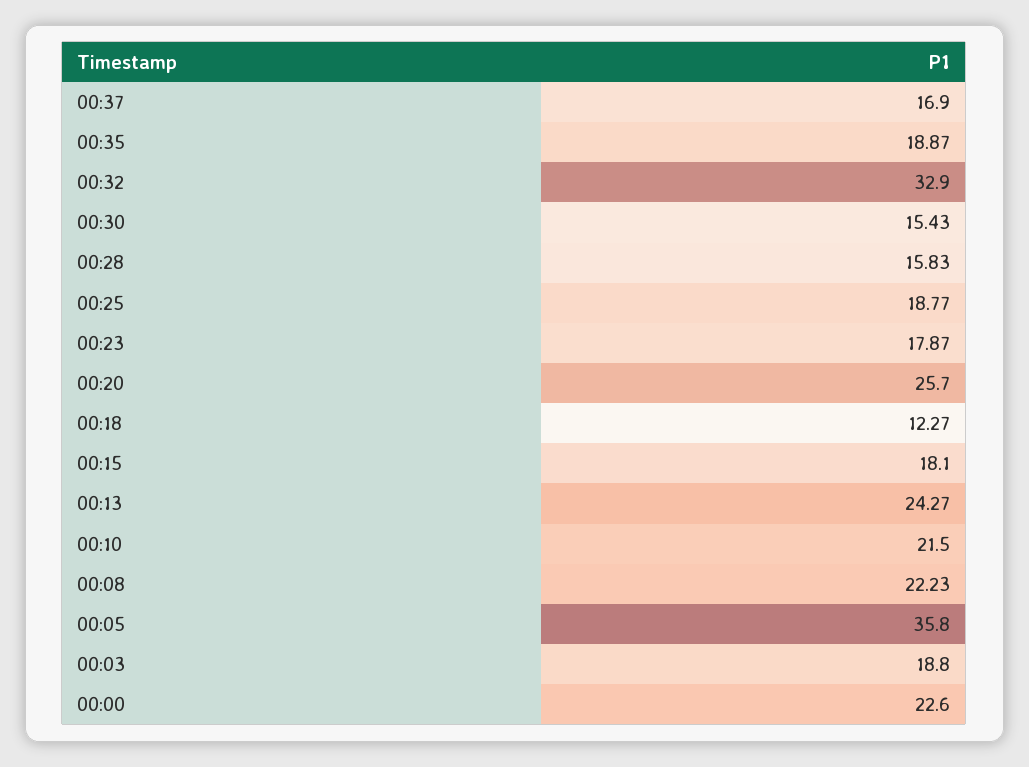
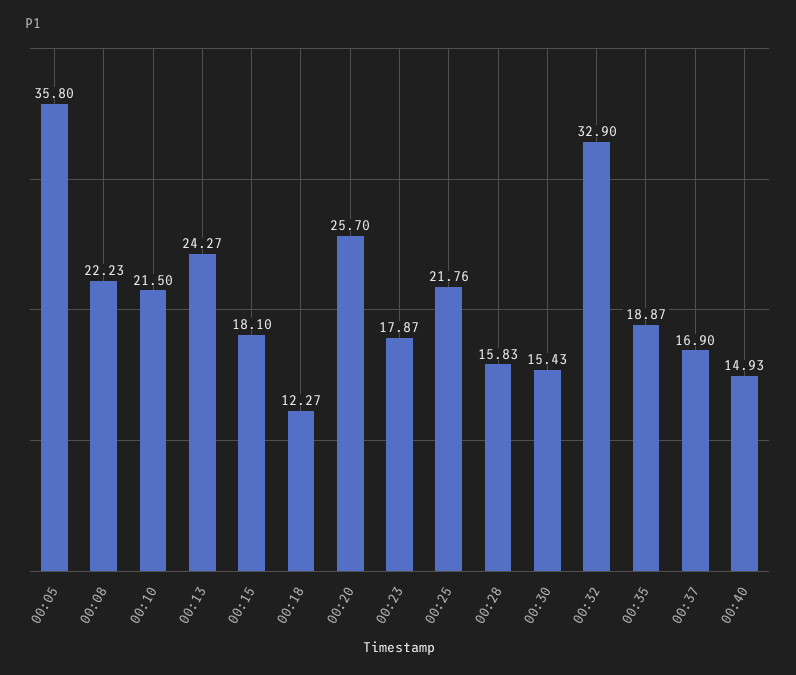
00:25: 18.77 -> 21.76
00:03: 18.8 -> none
00:00: 22.6 -> none
00:40: none -> 14.93

